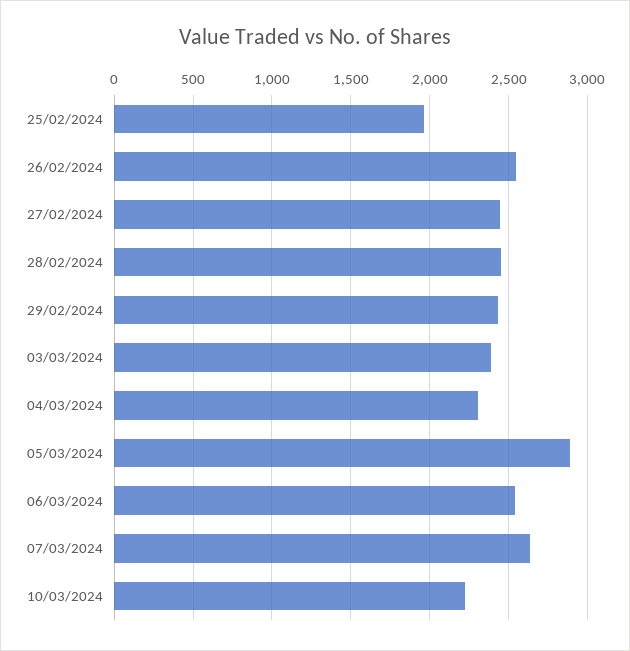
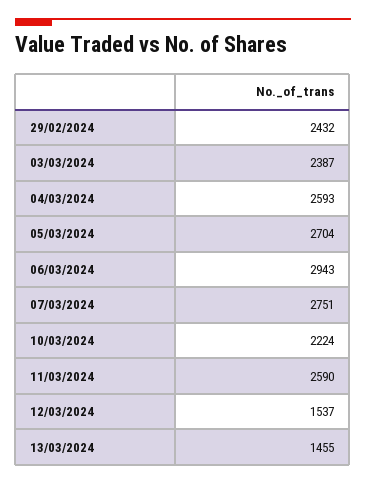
25/02/2024: 1950 -> none
26/02/2024: 2550 -> none
27/02/2024: 2450 -> none
28/02/2024: 2450 -> none
04/03/2024: 2300 -> 2593
05/03/2024: 2900 -> 2704
06/03/2024: 2550 -> 2943
07/03/2024: 2650 -> 2751
11/03/2024: none -> 2590
12/03/2024: none -> 1537
13/03/2024: none -> 1455

